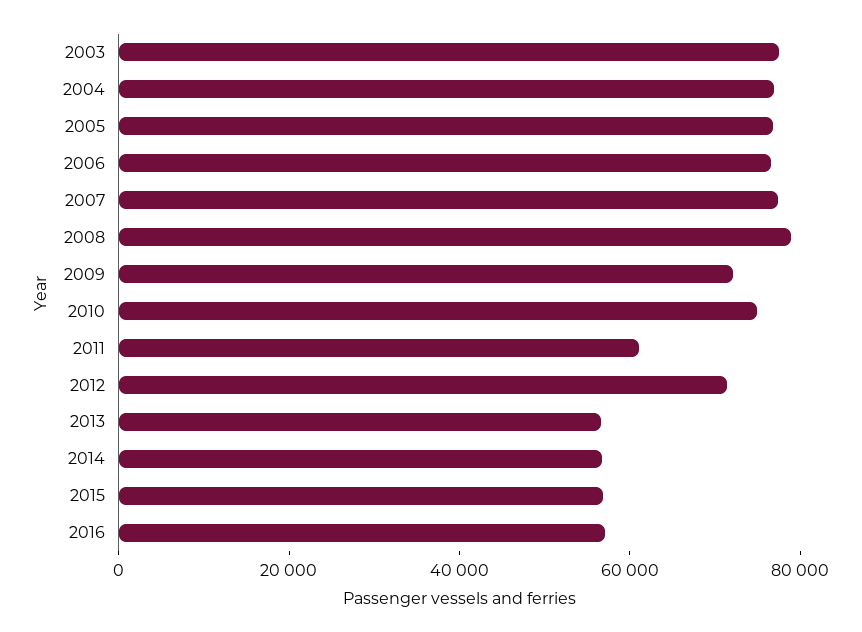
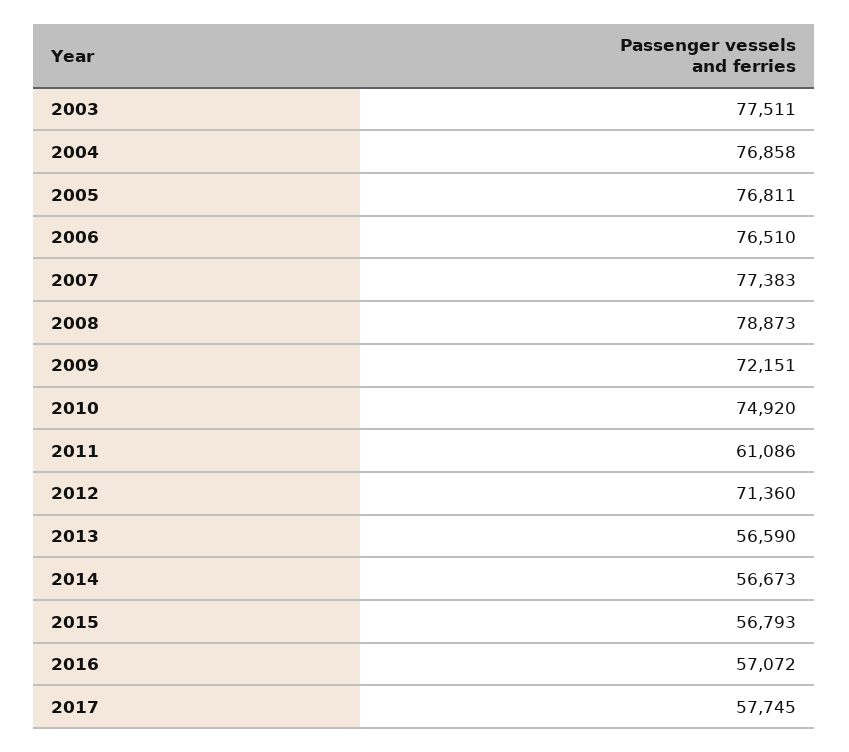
2017: none -> 57745

